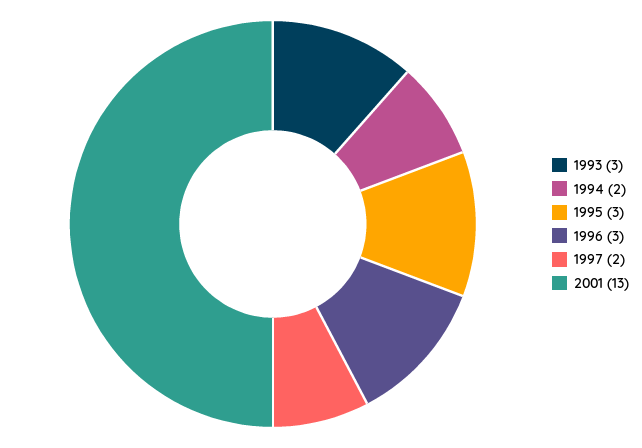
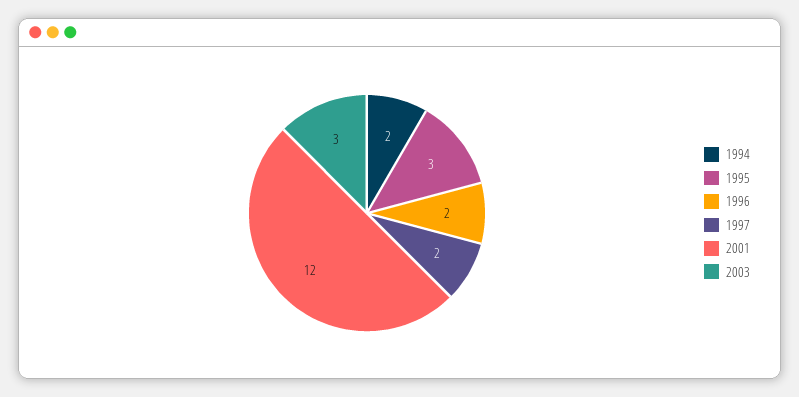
1993: 3 -> none
1996: 3 -> 2
2001: 13 -> 12
2003: none -> 3

